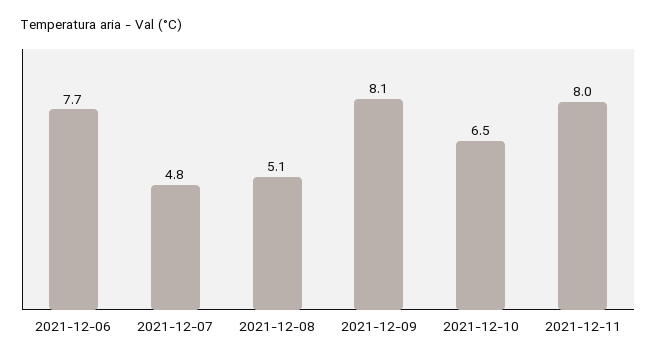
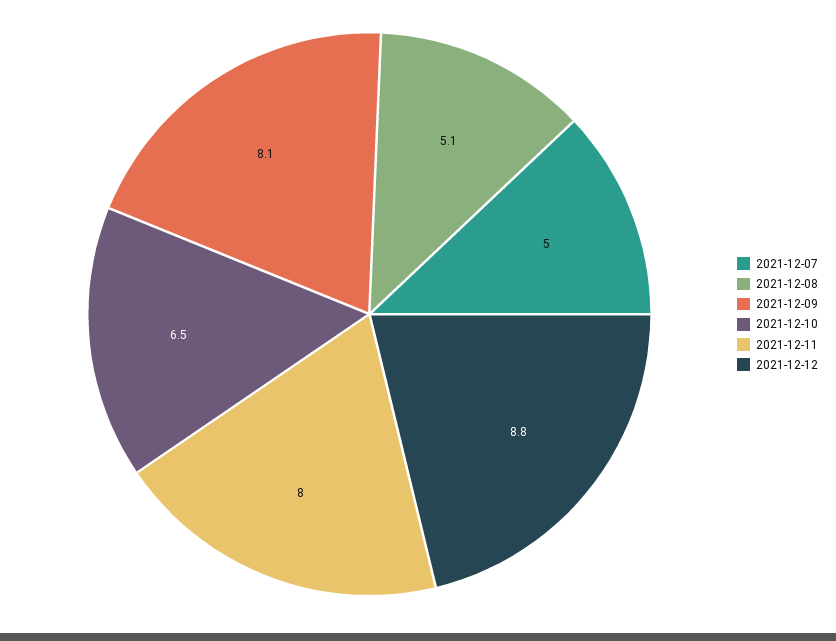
2021-12-06: 7.7 -> none
2021-12-07: 4.8 -> 5
2021-12-12: none -> 8.8

